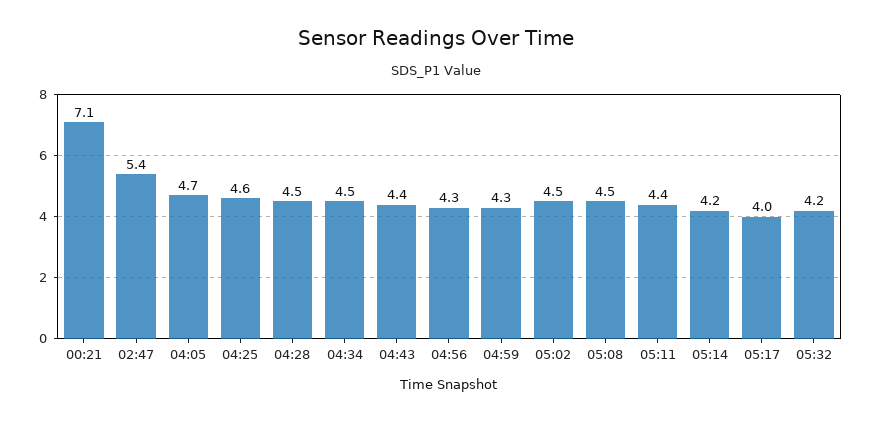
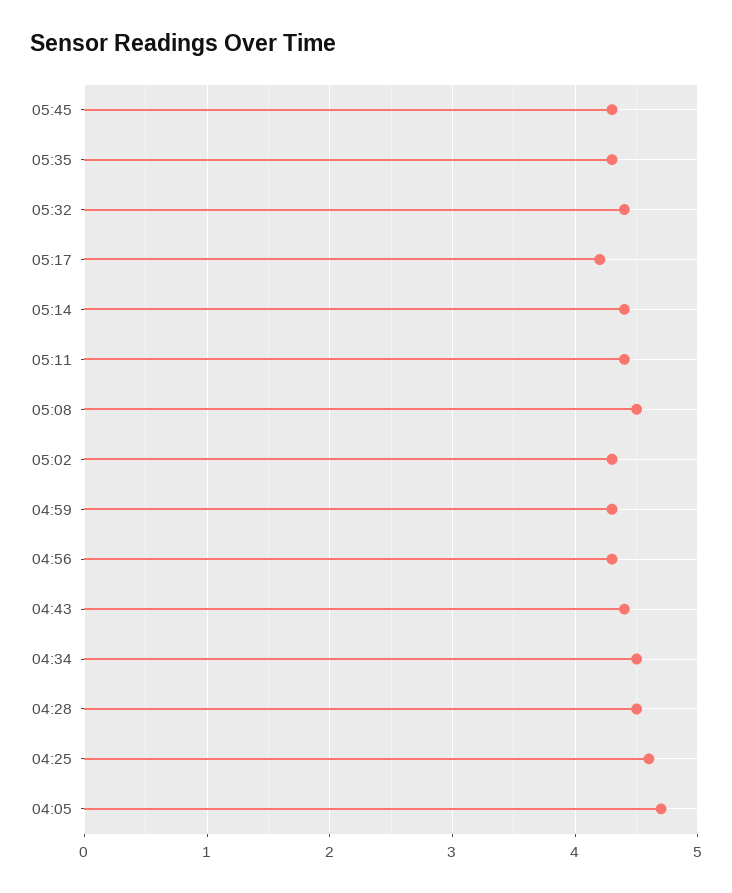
00:21: 7.1 -> none
02:47: 5.4 -> none
05:02: 4.5 -> 4.3
05:14: 4.2 -> 4.4
05:17: 4 -> 4.2
05:32: 4.2 -> 4.4
05:45: none -> 4.3
05:35: none -> 4.3

